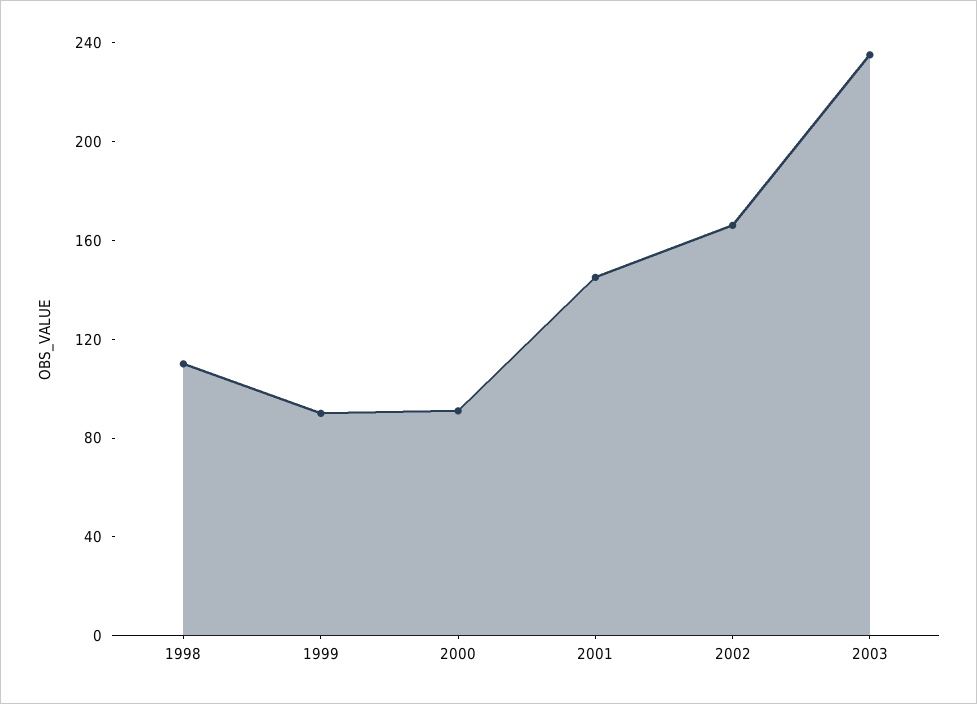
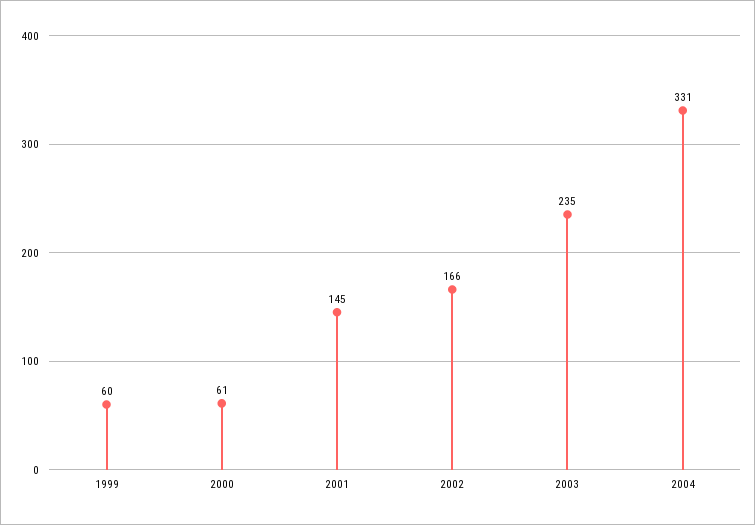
1998: 110 -> none
1999: 90 -> 60
2000: 90 -> 61
2004: none -> 331

